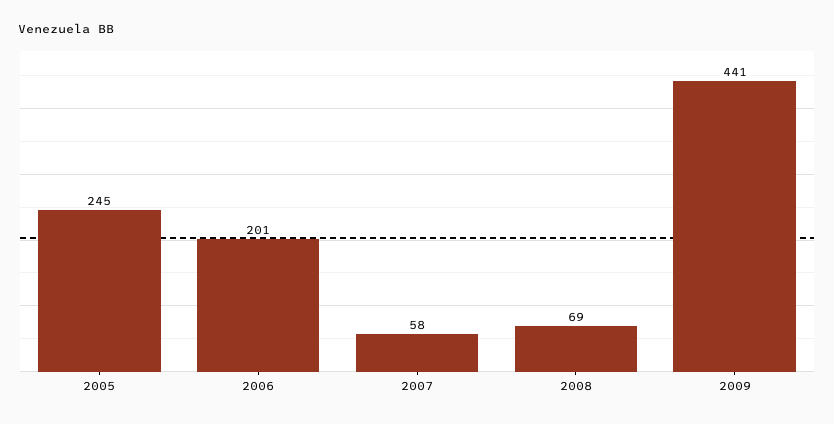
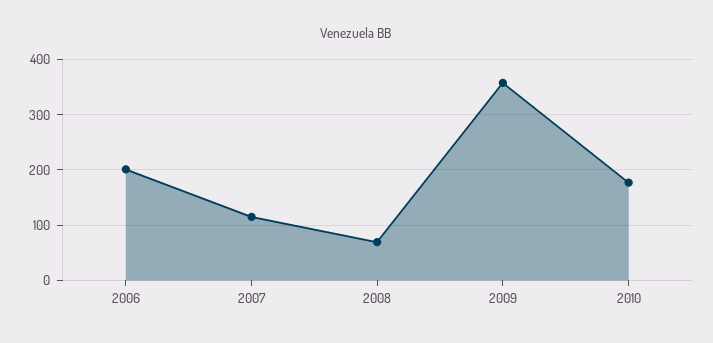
2005: 245 -> none
2007: 58 -> 120
2009: 441 -> 360
2010: none -> 180

